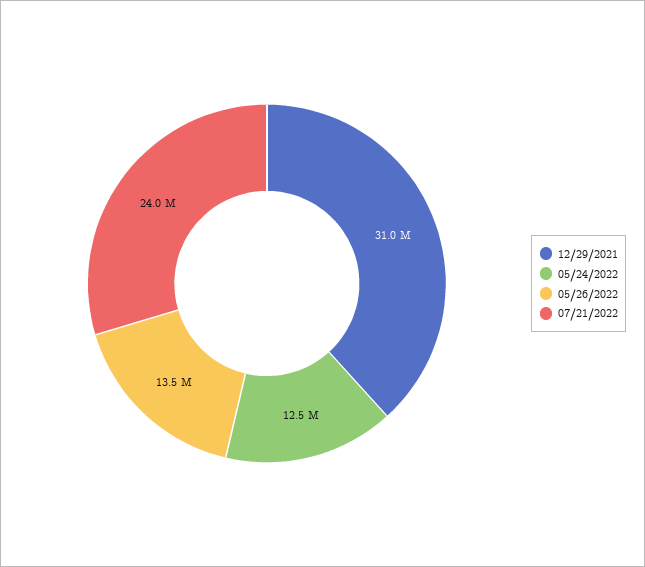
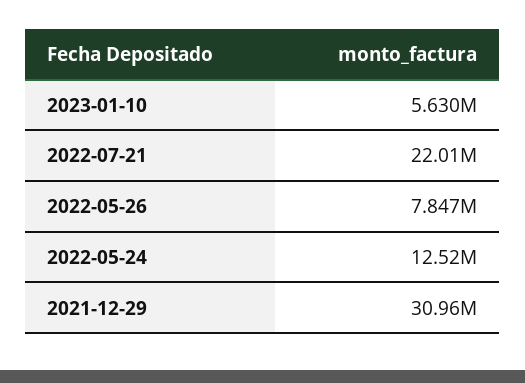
05/26/2022: 13500000 -> 7847000
07/21/2022: 24000000 -> 22010000
2023-01-10: none -> 5630000

